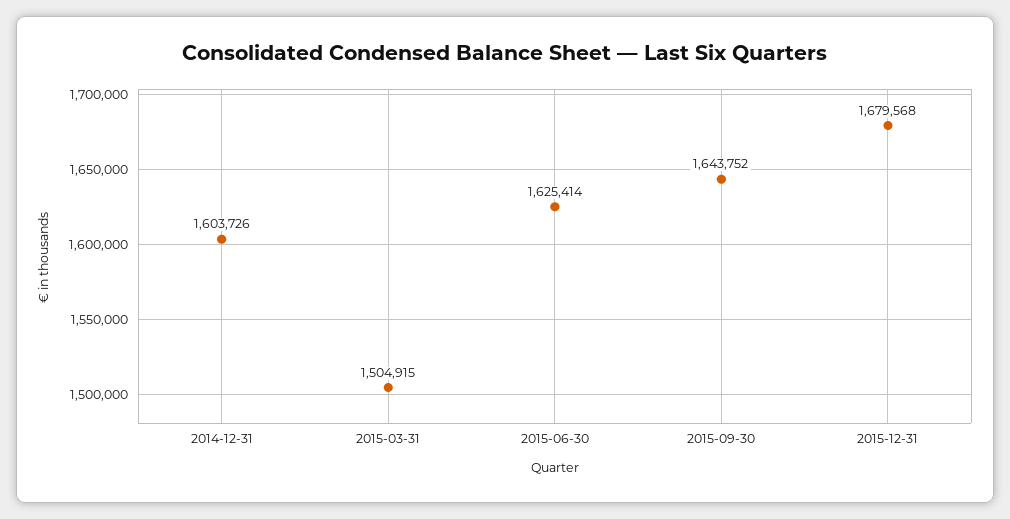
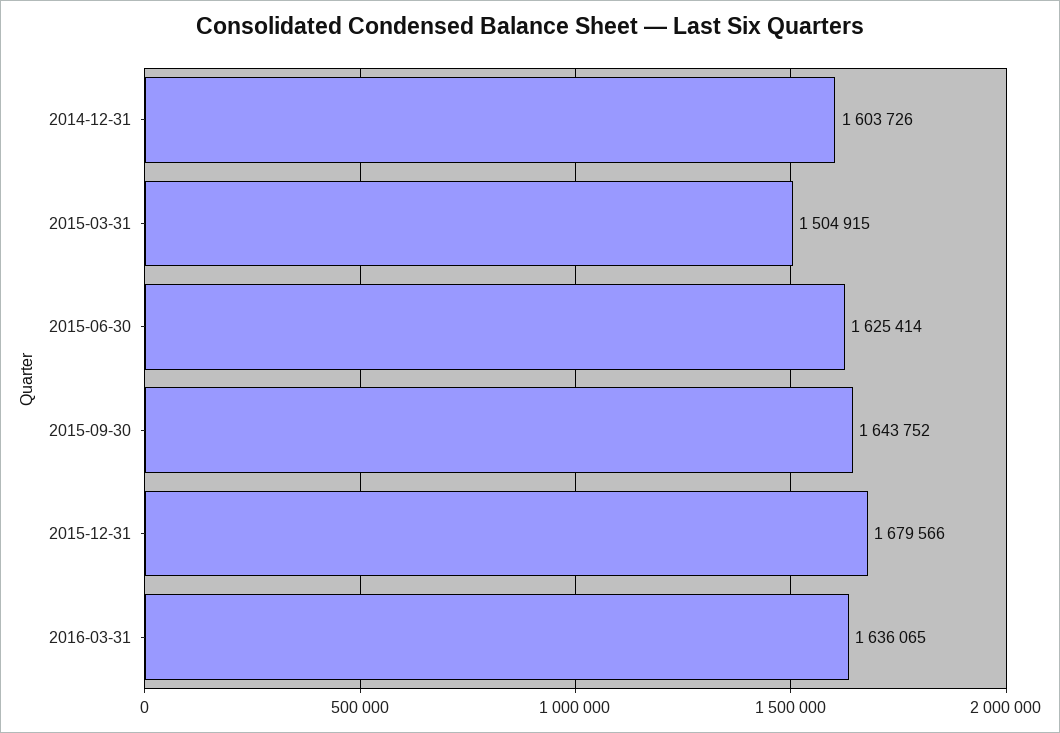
2015-12-31: 1679568 -> 1679566
2016-03-31: none -> 1636065

